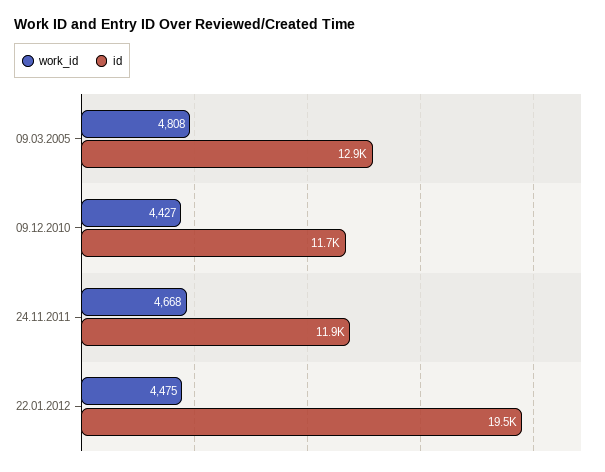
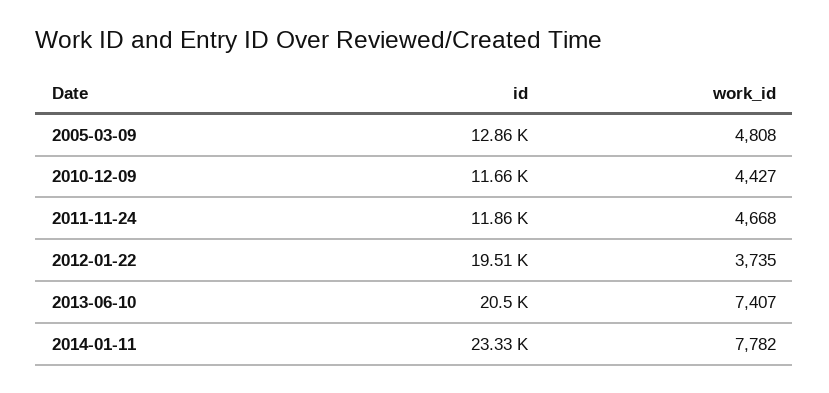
work_id, 22.01.2012: 4475 -> 3735
id, 2013-06-10: none -> 20500
work_id, 2013-06-10: none -> 7407
id, 2014-01-11: none -> 23330
work_id, 2014-01-11: none -> 7782

